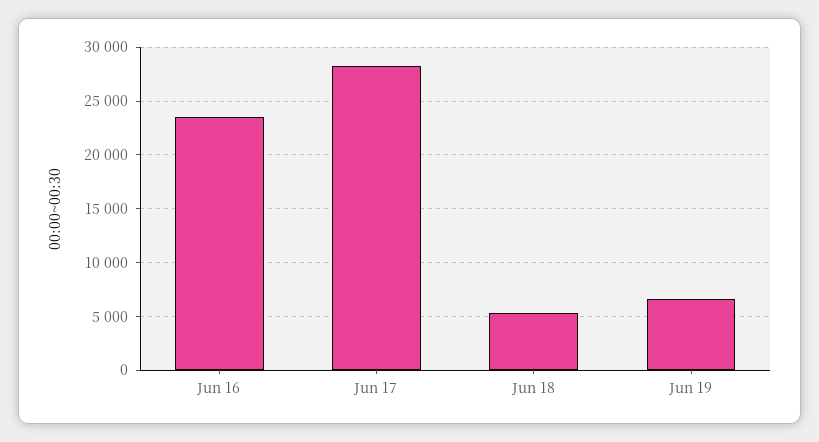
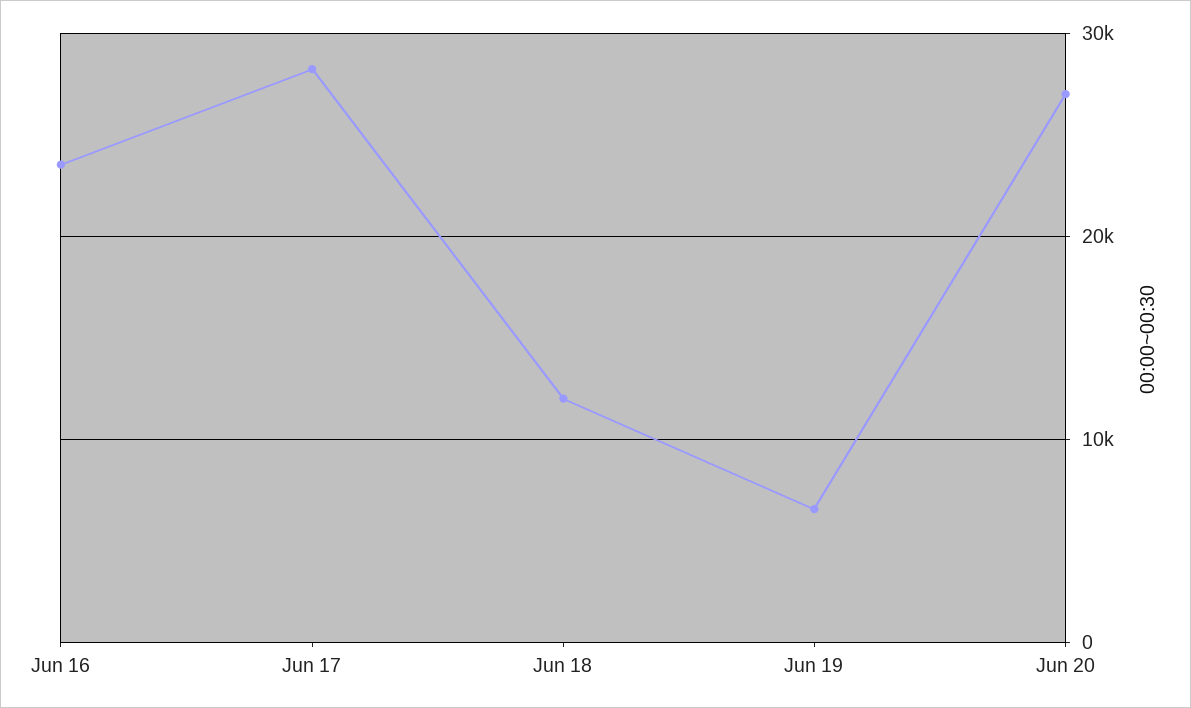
Jun 18: 5000 -> 12000
Jun 20: none -> 27000

